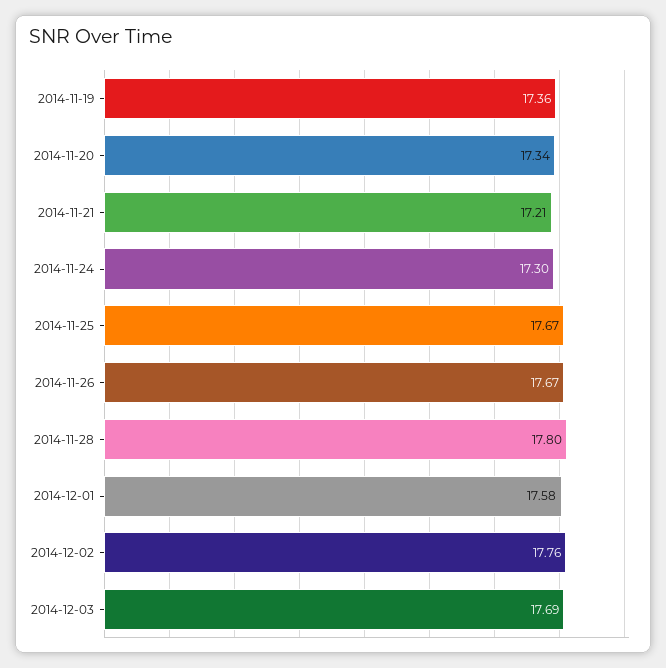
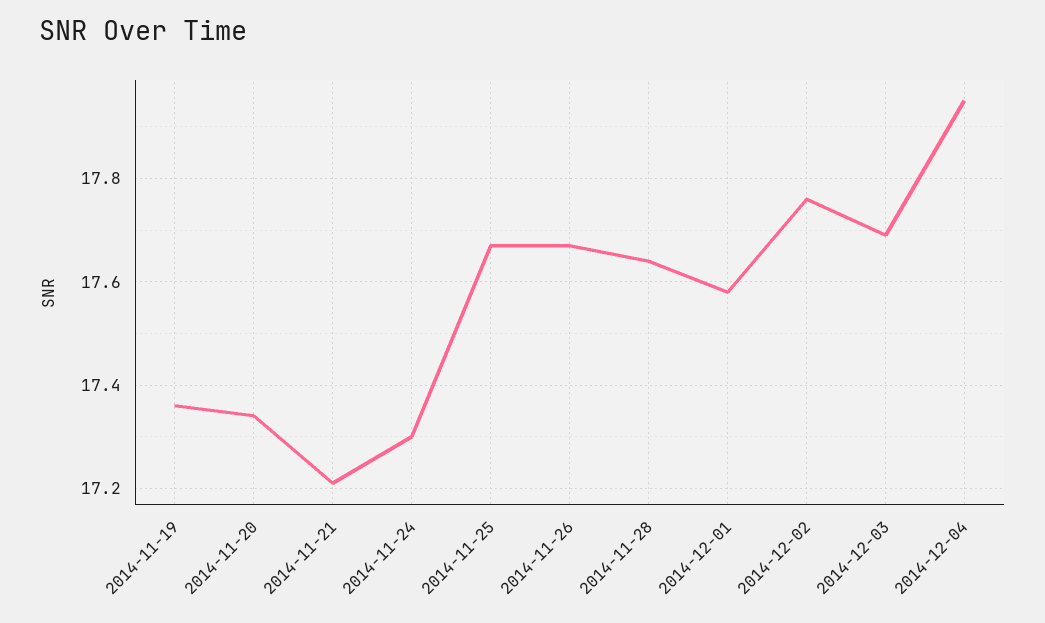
2014-11-28: 17.8 -> 17.65
2014-12-04: none -> 17.95

